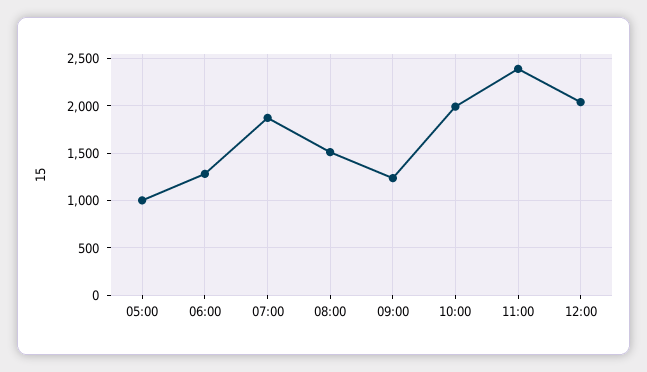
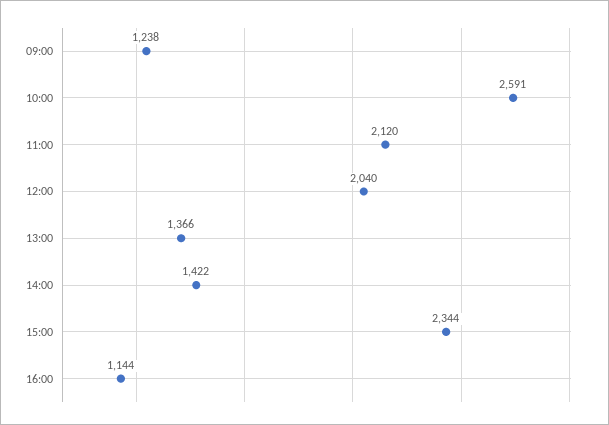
05:00: 1000 -> none
06:00: 1300 -> none
07:00: 1900 -> none
08:00: 1500 -> none
10:00: 2000 -> 2591
11:00: 2400 -> 2120
13:00: none -> 1366
14:00: none -> 1422
15:00: none -> 2344
16:00: none -> 1144

